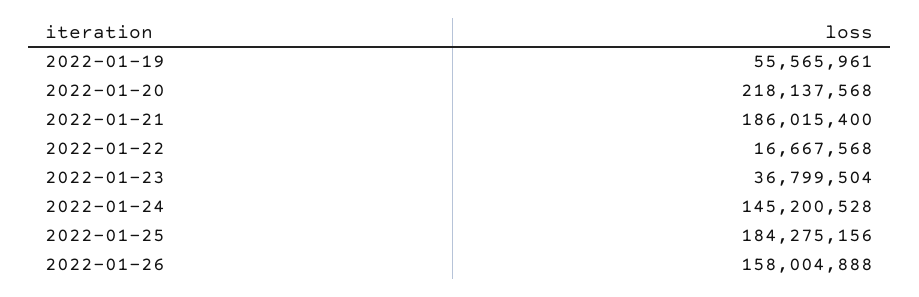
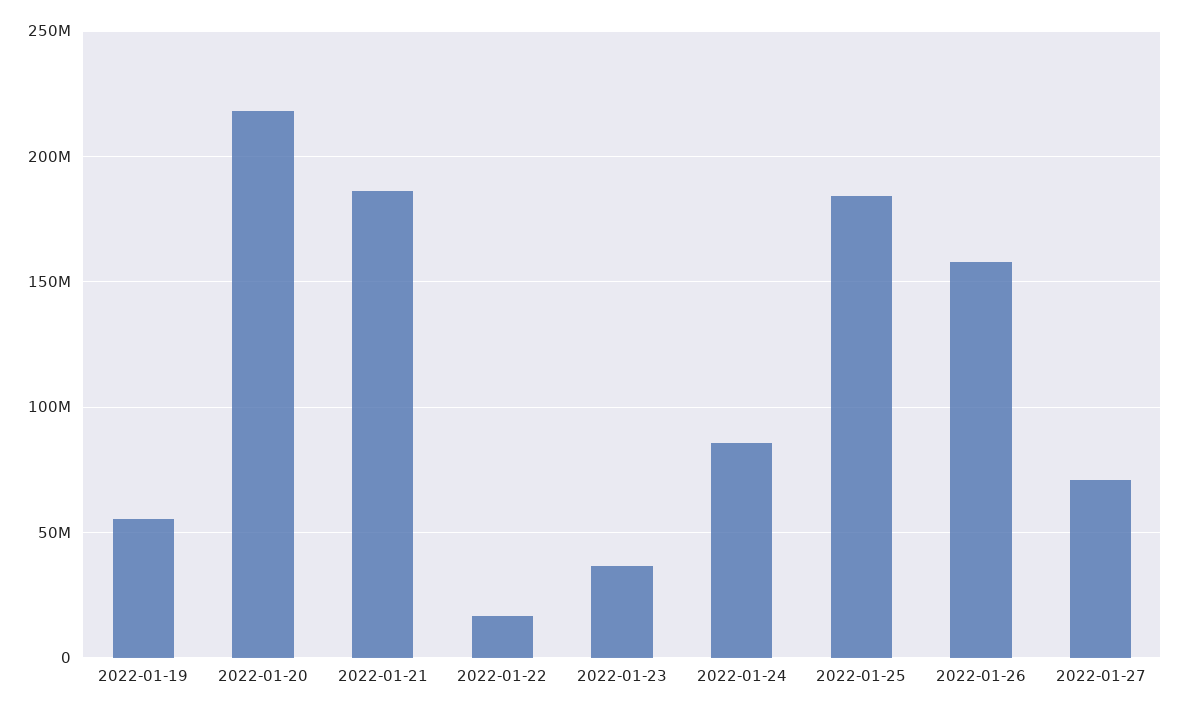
2022-01-24: 145200528 -> 85000000
2022-01-27: none -> 70000000

